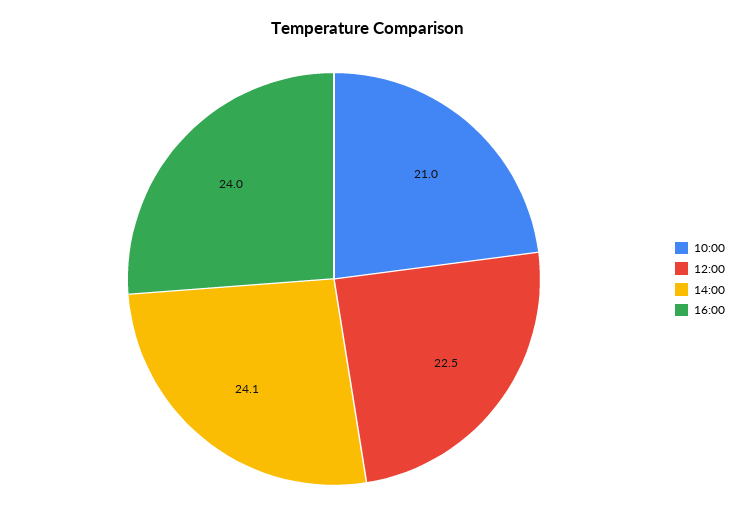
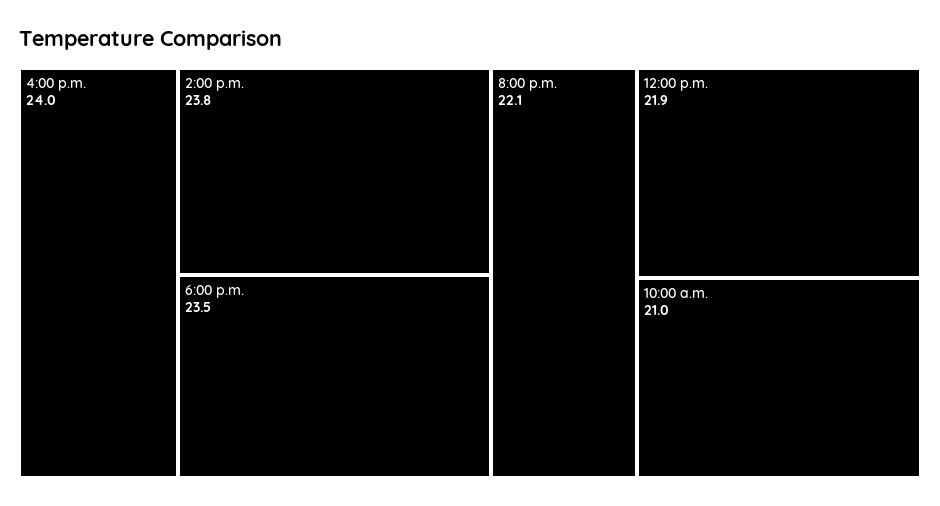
12:00: 22.5 -> 21.9
14:00: 24.1 -> 23.8
6:00 p.m.: none -> 23.5
8:00 p.m.: none -> 22.1

